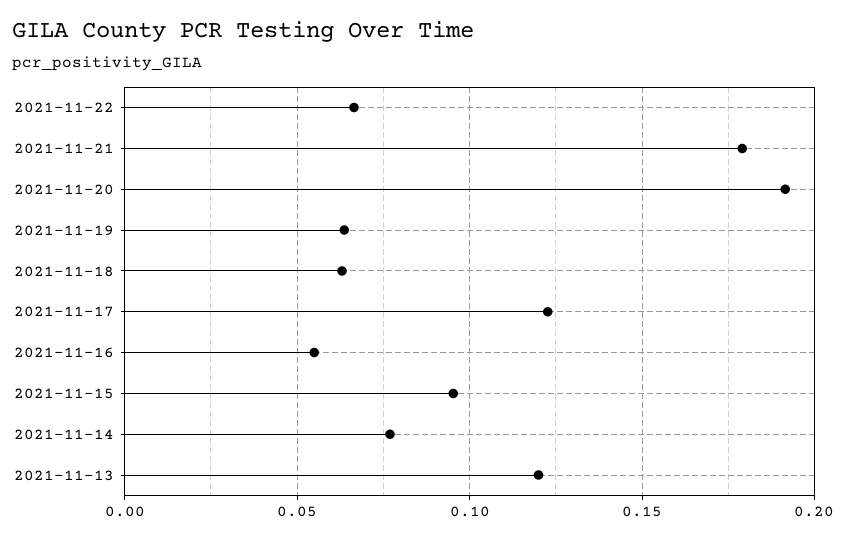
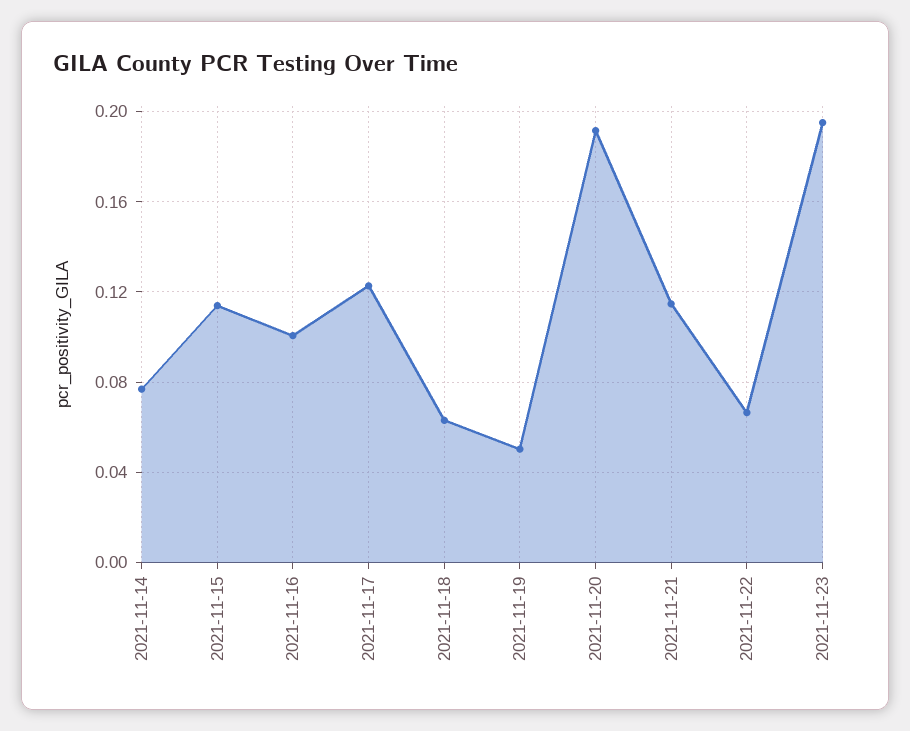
2021-11-21: 0.18 -> 0.115
2021-11-19: 0.065 -> 0.05
2021-11-16: 0.055 -> 0.1
2021-11-15: 0.095 -> 0.115
2021-11-13: 0.12 -> none
2021-11-23: none -> 0.195

